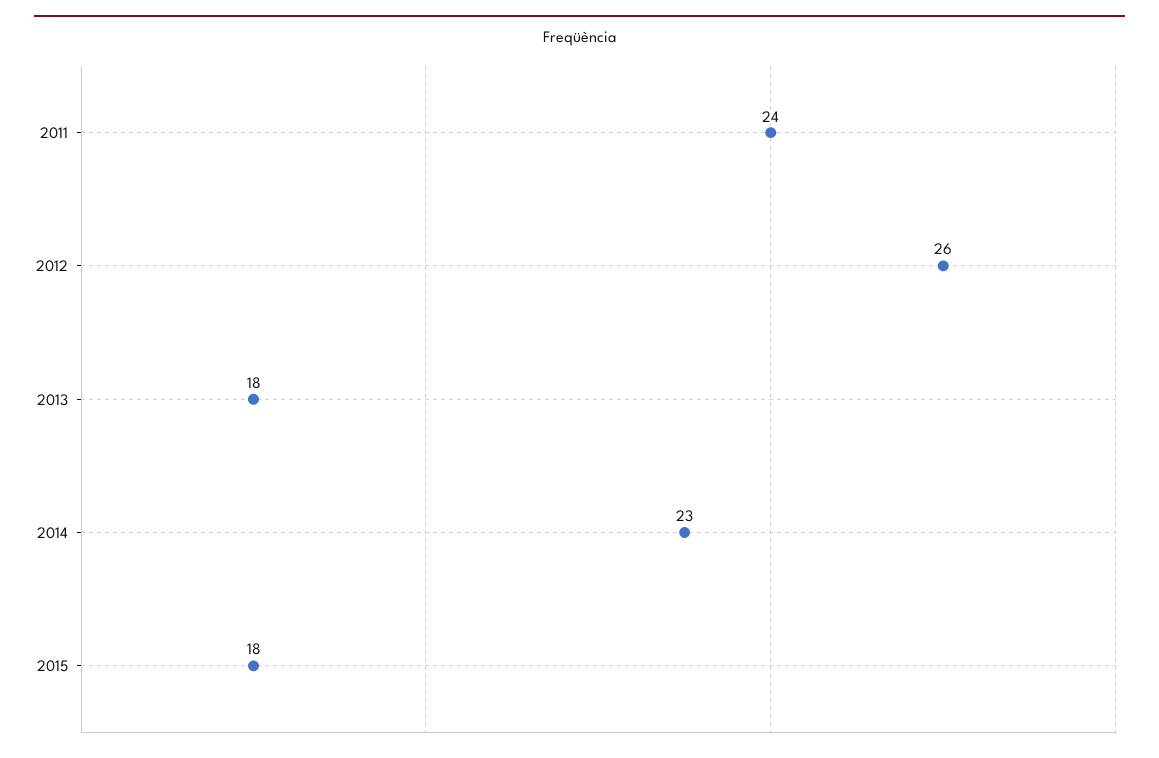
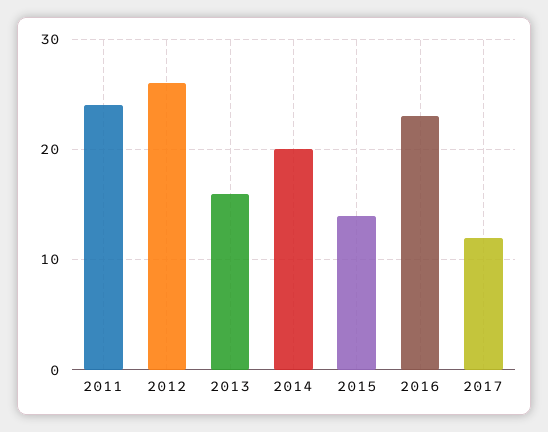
2013: 18 -> 16
2014: 23 -> 20
2015: 18 -> 14
2016: none -> 23
2017: none -> 12

